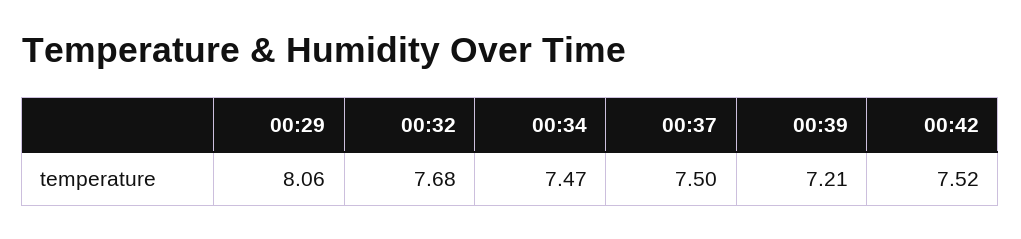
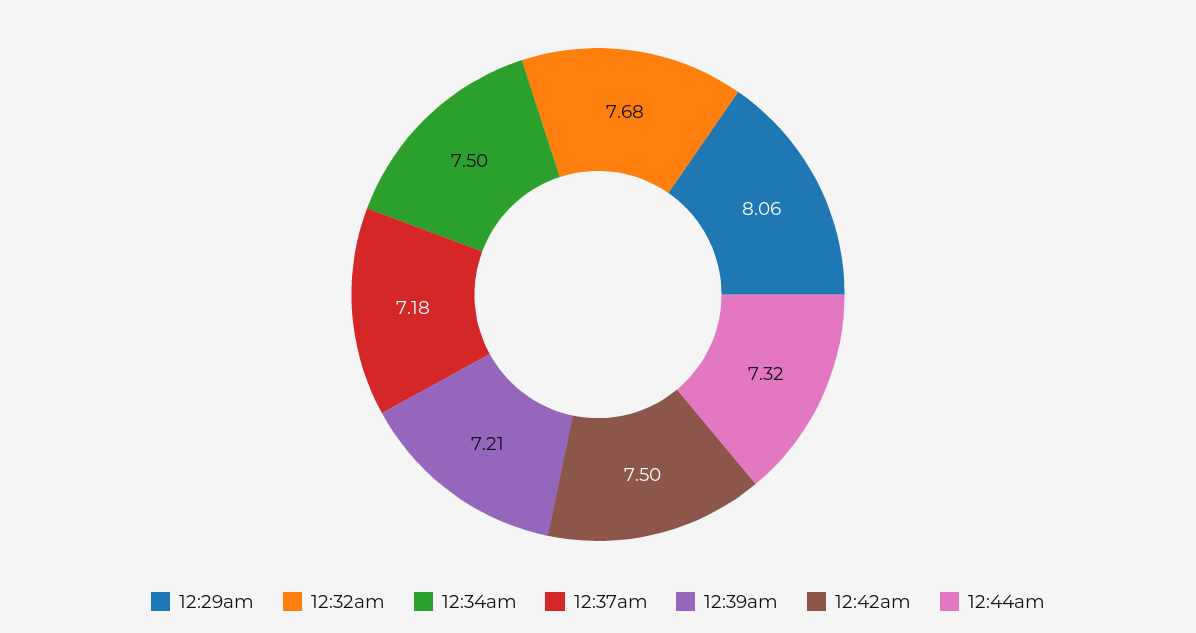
00:34: 7.47 -> 7.5
00:37: 7.5 -> 7.18
00:42: 7.52 -> 7.5
12:44am: none -> 7.32

